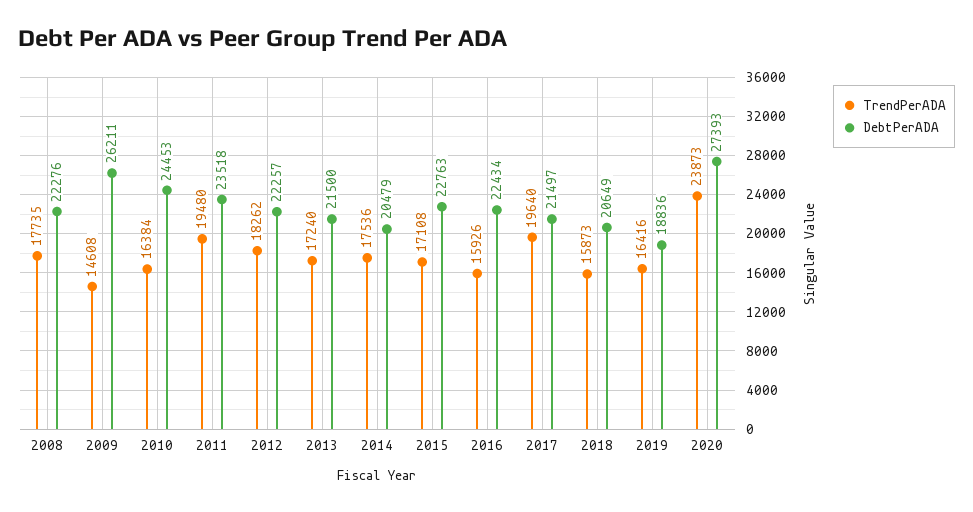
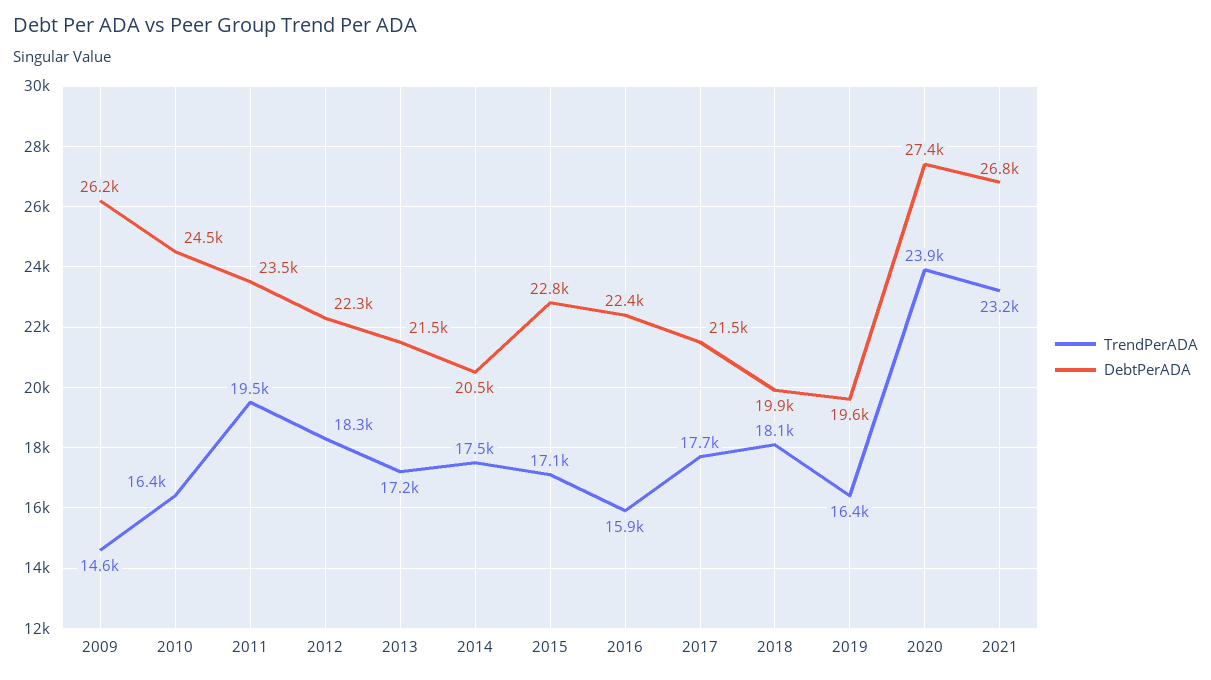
TrendPerADA, 2008: 17735 -> none
DebtPerADA, 2008: 22276 -> none
TrendPerADA, 2017: 19640 -> 17700
TrendPerADA, 2018: 15873 -> 18100
DebtPerADA, 2018: 20649 -> 19900
DebtPerADA, 2019: 18836 -> 19600
TrendPerADA, 2021: none -> 23200
DebtPerADA, 2021: none -> 26800

